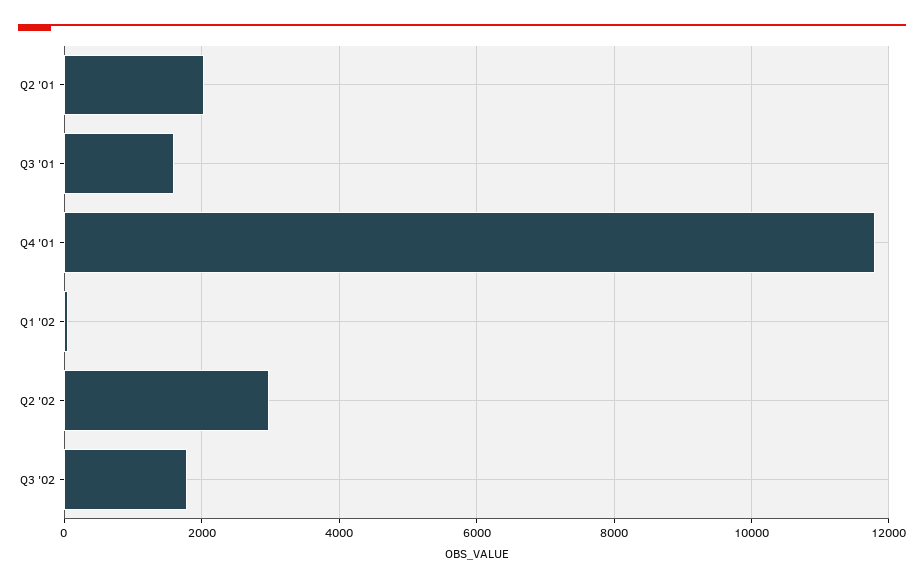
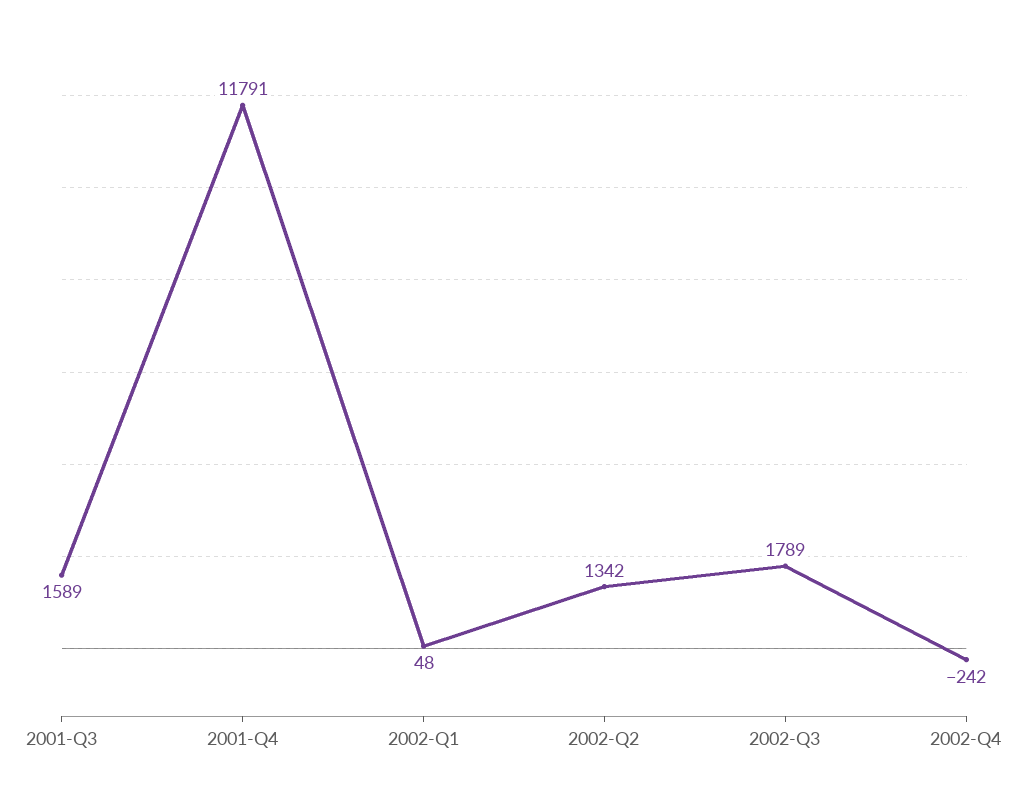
Q2 '01: 2000 -> none
Q2 '02: 3000 -> 1342
2002-Q4: none -> -242

